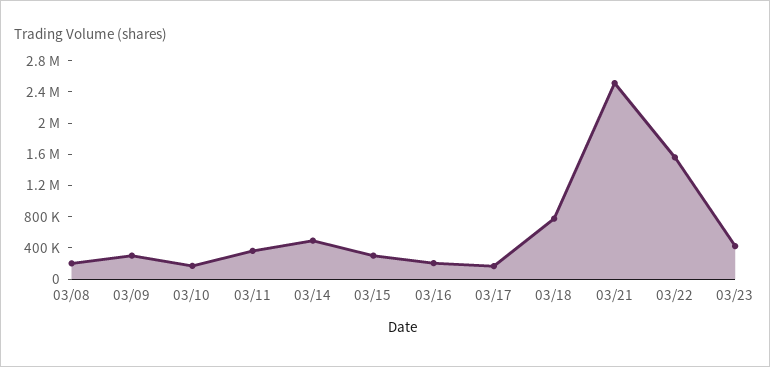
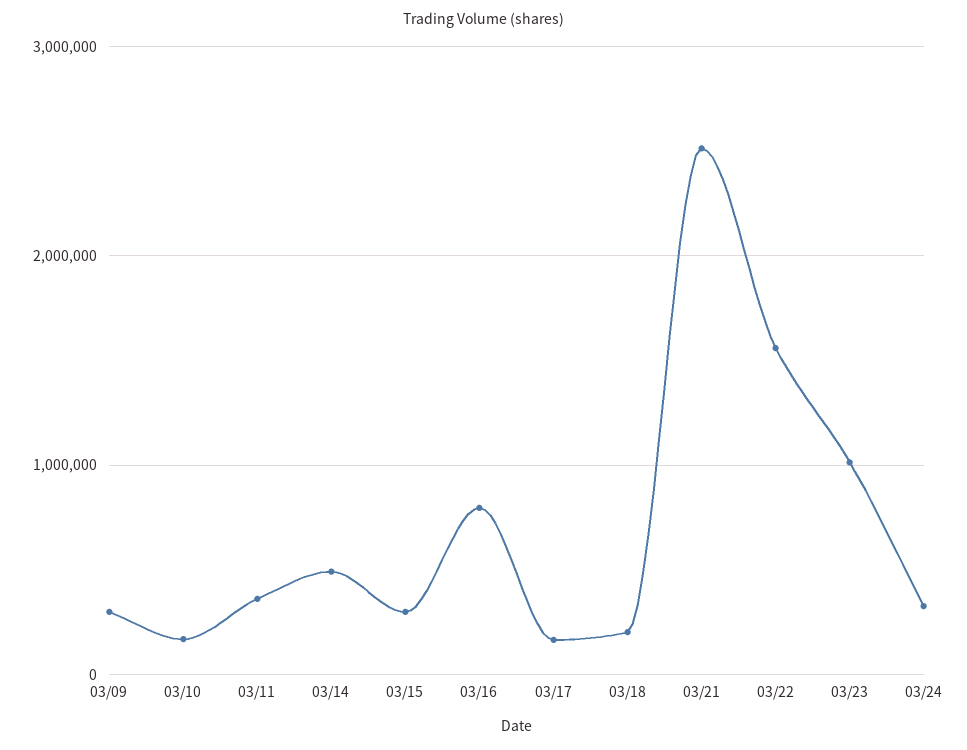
03/08: 200000 -> none
03/16: 200000 -> 800000
03/18: 800000 -> 200000
03/23: 400000 -> 1000000
03/24: none -> 300000

